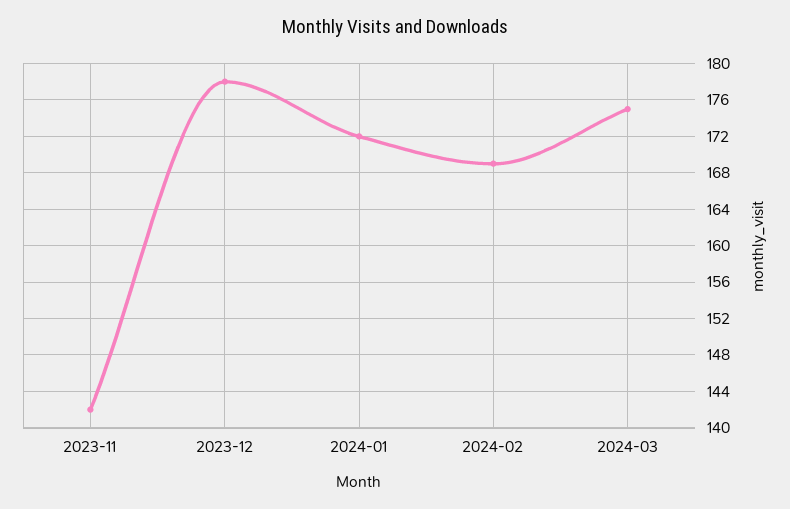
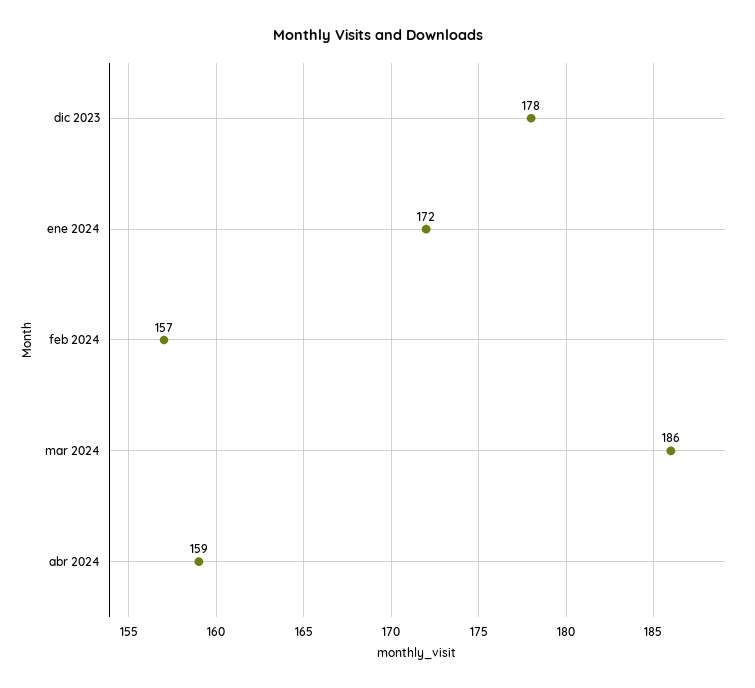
2023-11: 142 -> none
2024-02: 169 -> 157
2024-03: 175 -> 186
abr 2024: none -> 159

